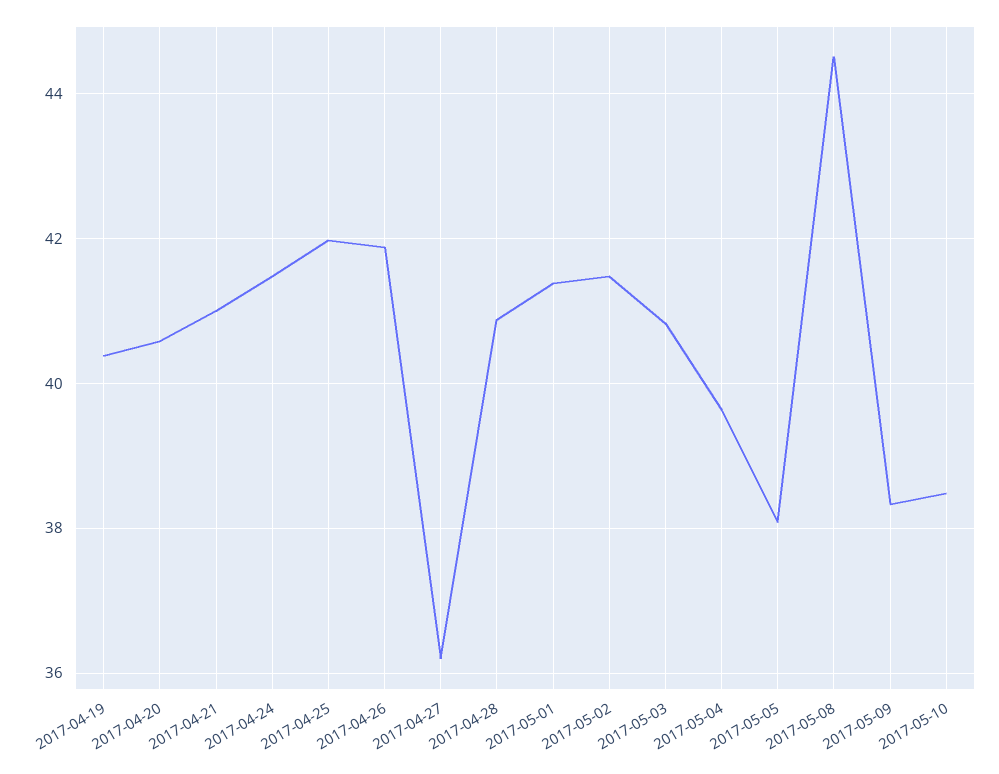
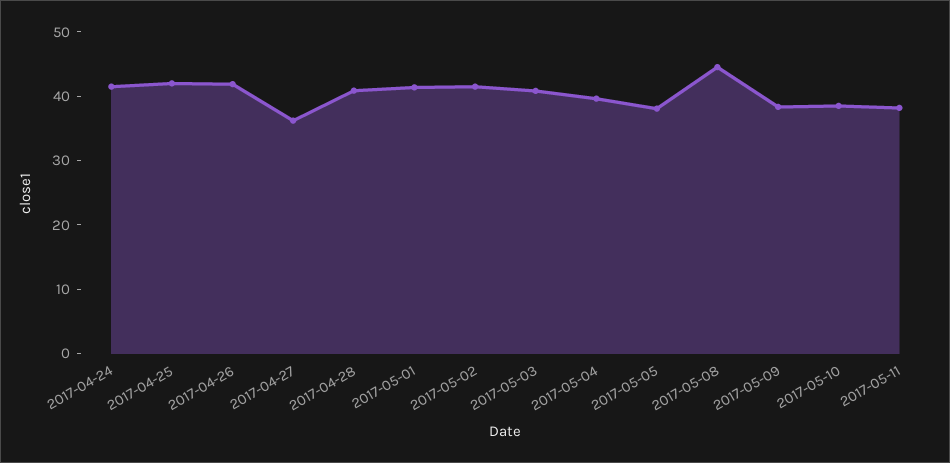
2017-04-19: 40.4 -> none
2017-04-20: 40.6 -> none
2017-04-21: 41 -> none
2017-05-11: none -> 38

